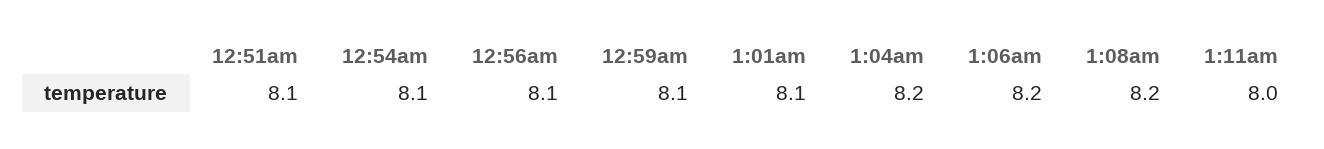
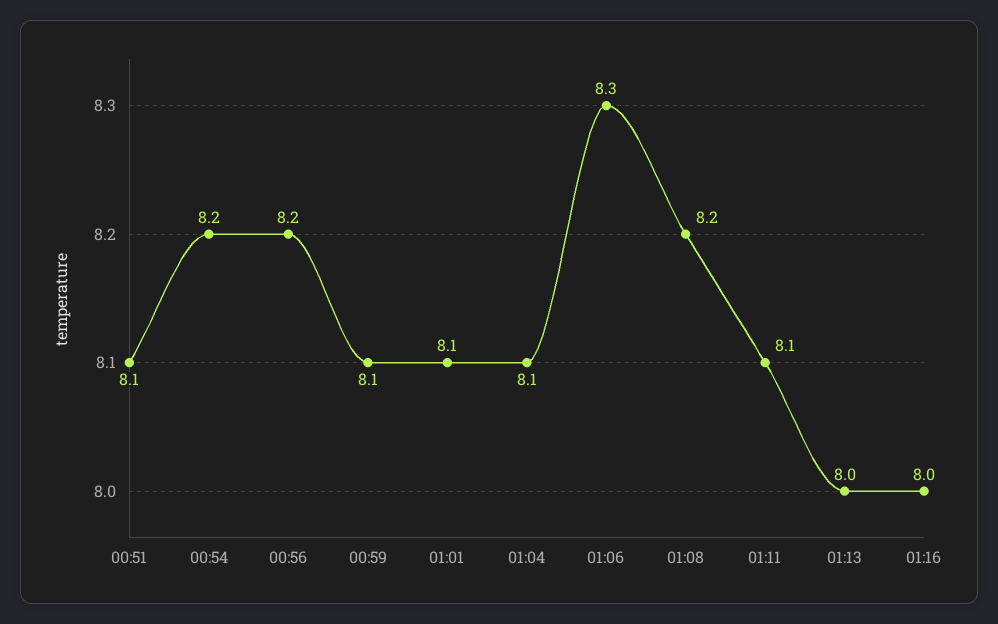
12:54am: 8.1 -> 8.2
12:56am: 8.1 -> 8.2
1:04am: 8.2 -> 8.1
1:06am: 8.2 -> 8.3
1:11am: 8 -> 8.1
01:13: none -> 8
01:16: none -> 8

